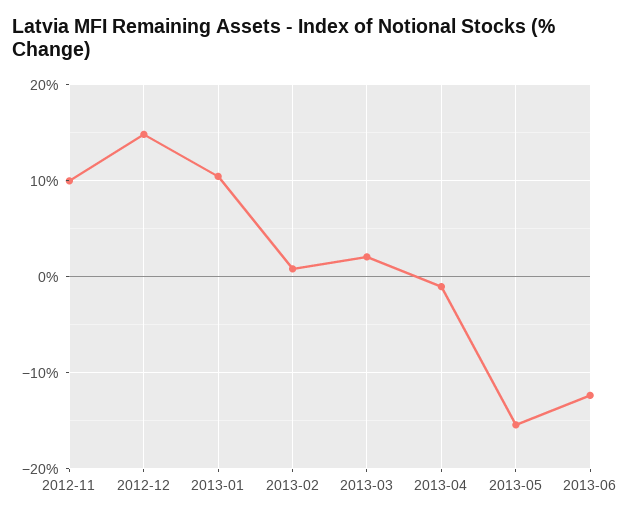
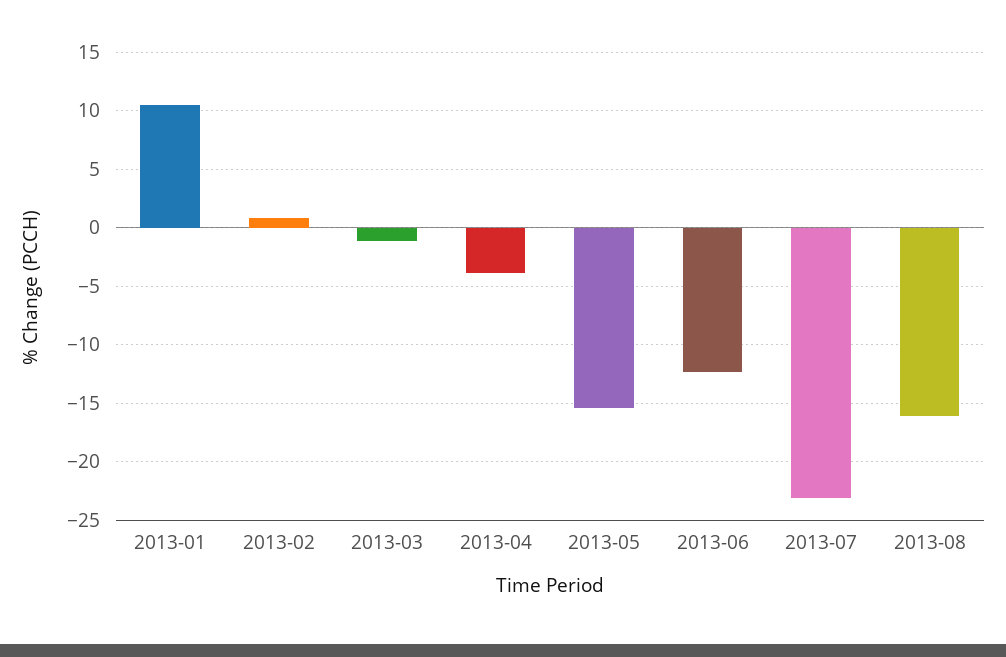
2012-11: 10 -> none
2012-12: 15 -> none
2013-03: 2 -> -1
2013-04: -1 -> -4
2013-07: none -> -23
2013-08: none -> -16

